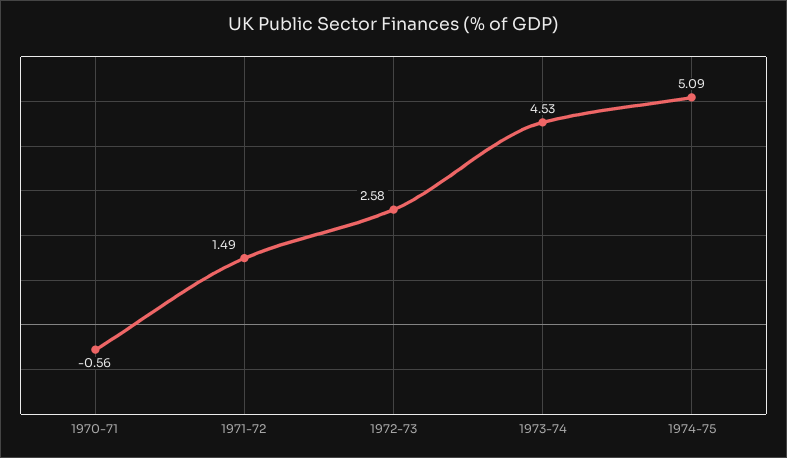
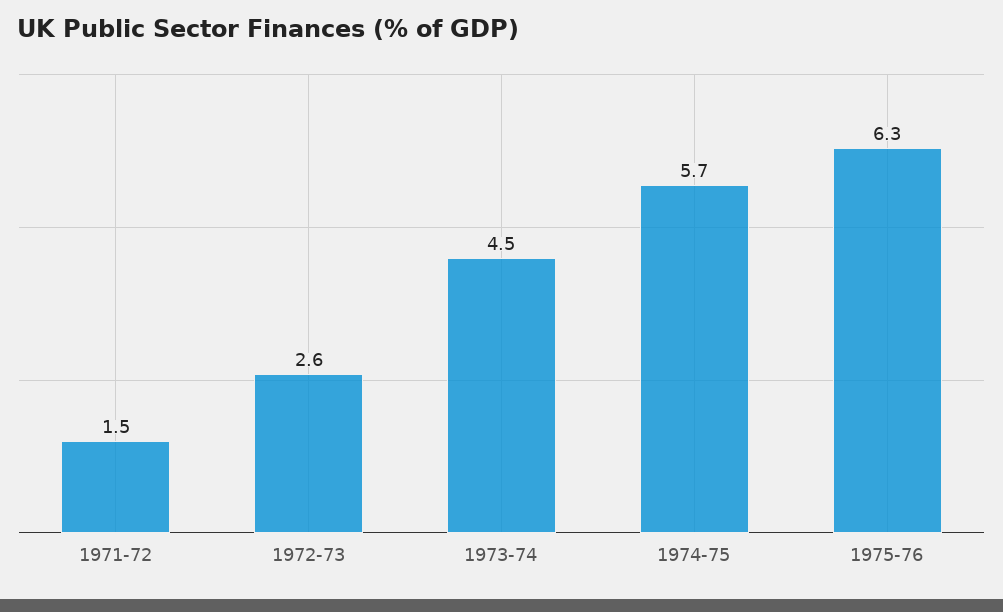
1970-71: -0.56 -> none
1974-75: 5.09 -> 5.7
1975-76: none -> 6.3

